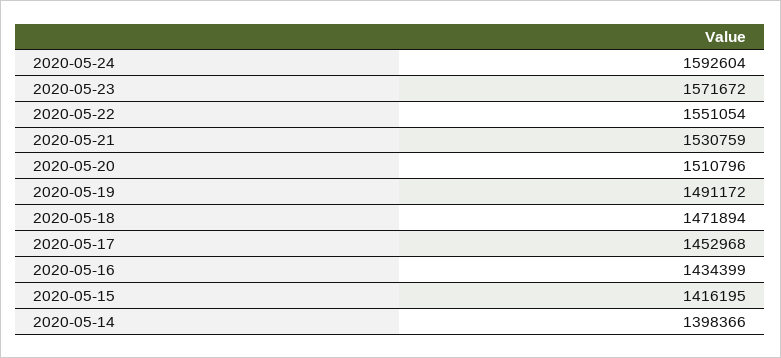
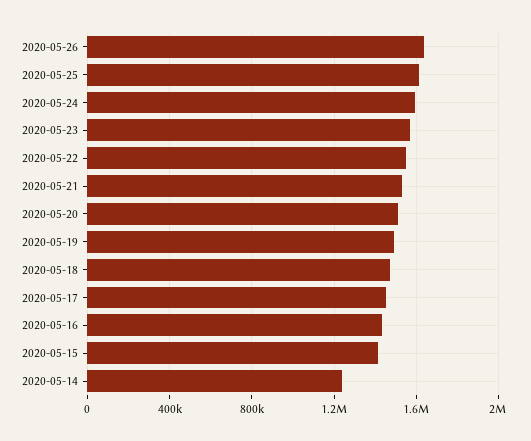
2020-05-14: 1398366 -> 1250000
2020-05-26: none -> 1650000
2020-05-25: none -> 1600000

